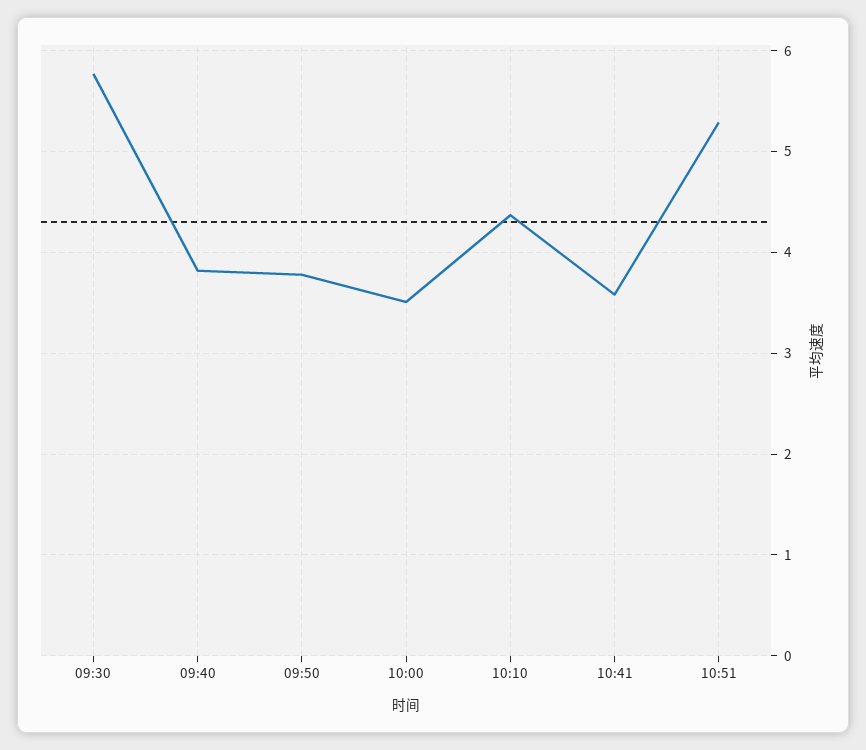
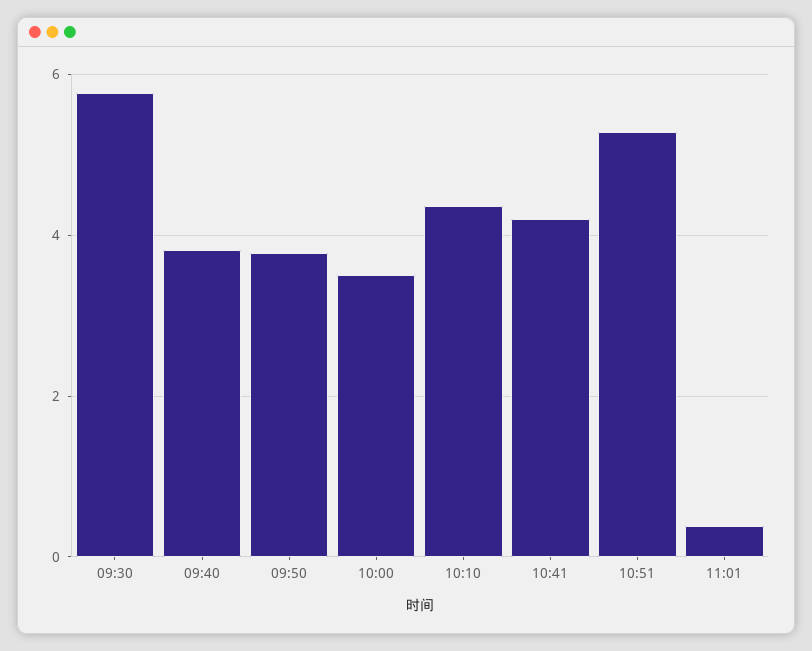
10:41: 3.6 -> 4.2
11:01: none -> 0.4

